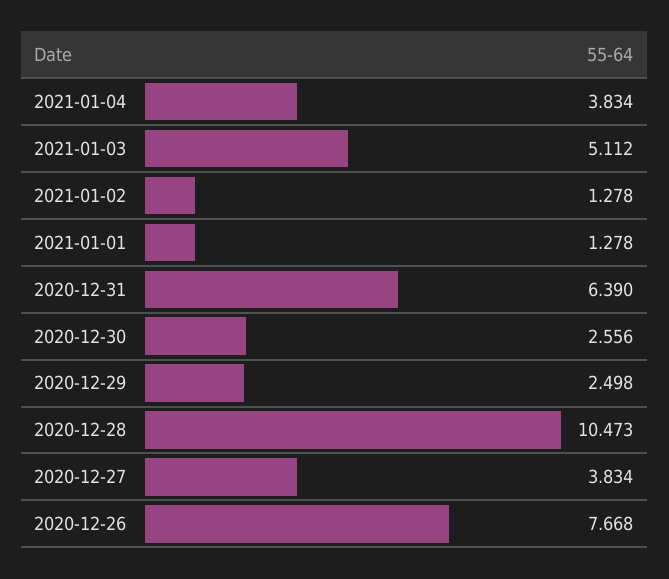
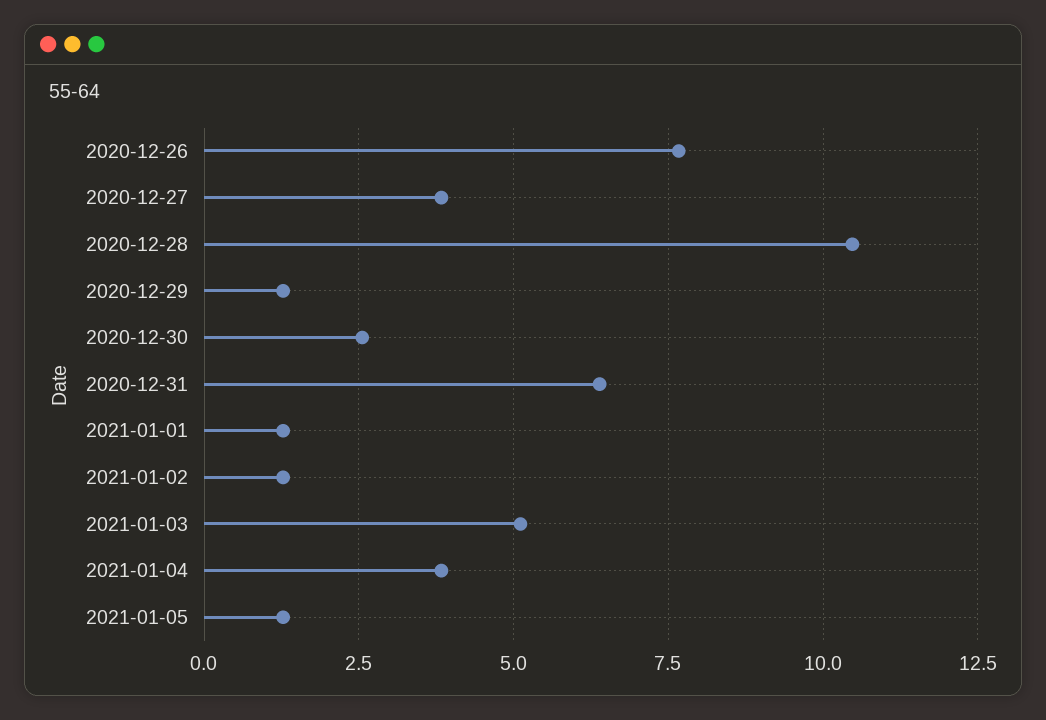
2020-12-29: 2.498 -> 1.25
2021-01-05: none -> 1.25

